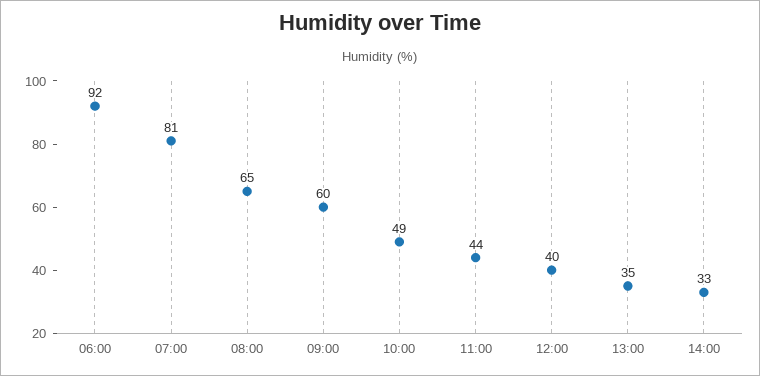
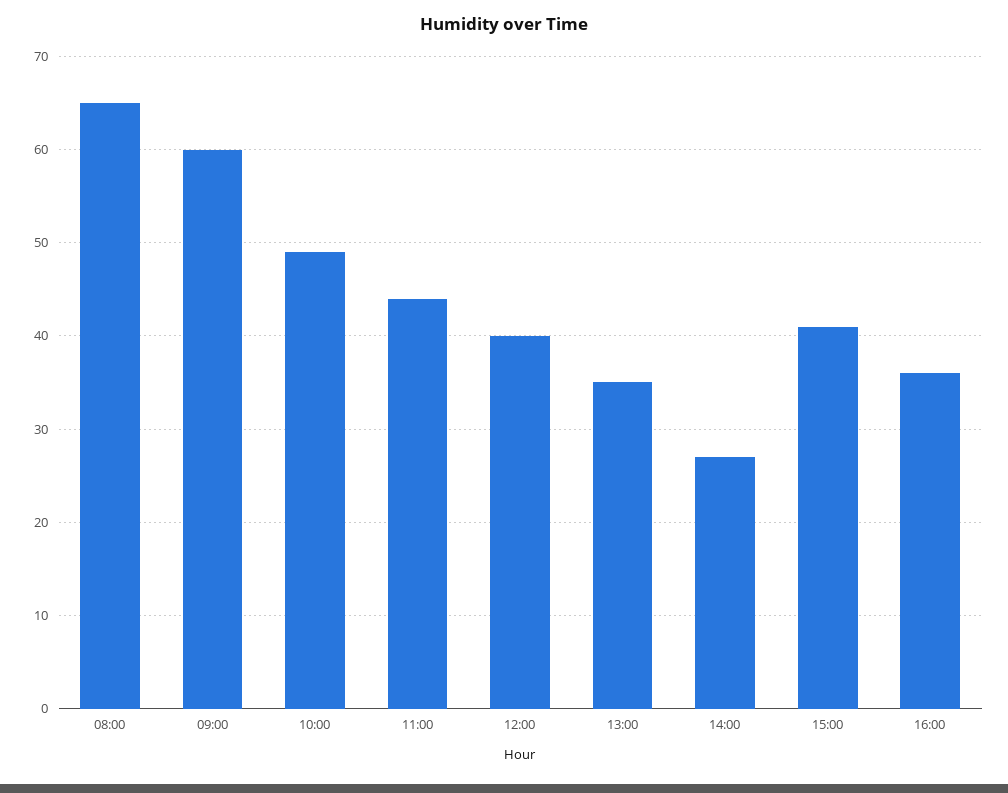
06:00: 92 -> none
07:00: 81 -> none
14:00: 33 -> 27
15:00: none -> 41
16:00: none -> 36

